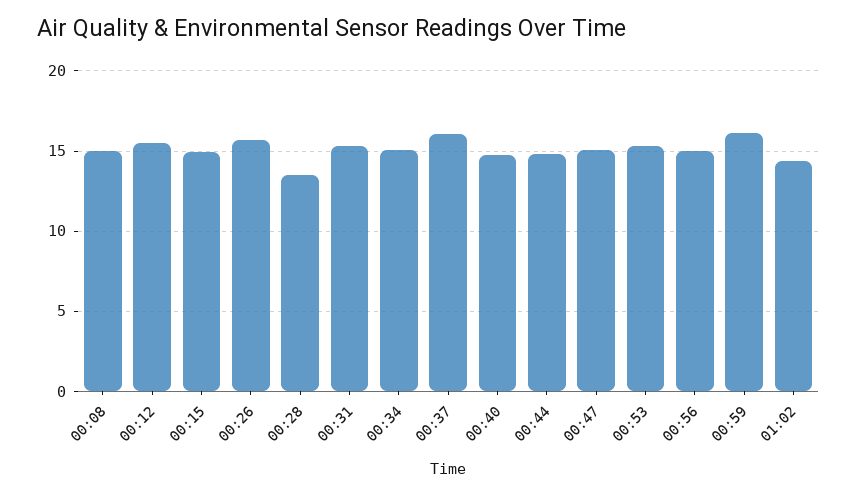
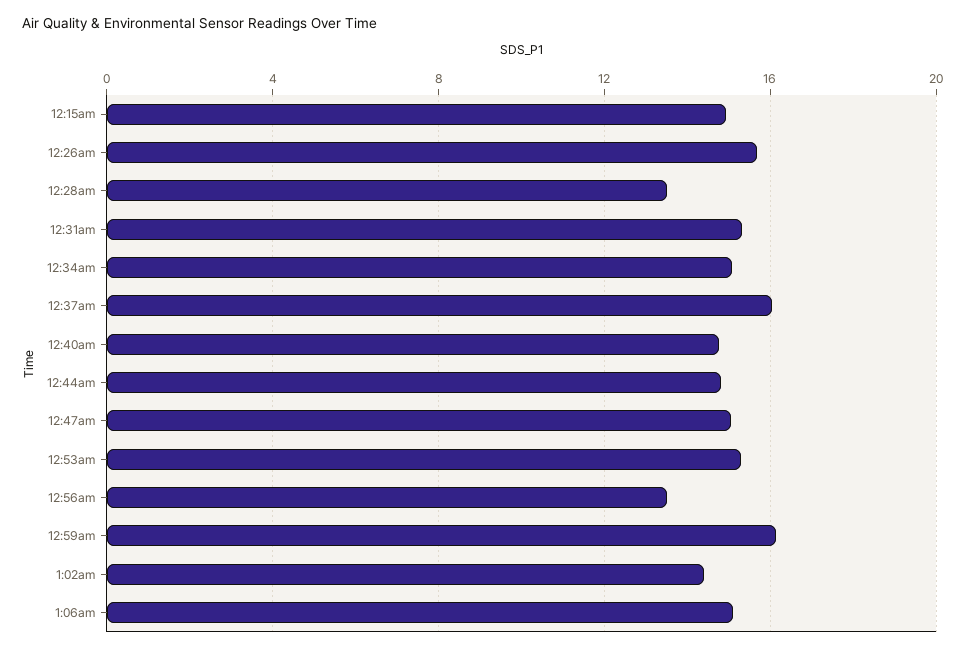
00:08: 15 -> none
00:12: 15.5 -> none
00:56: 15 -> 13.5
1:06am: none -> 15

